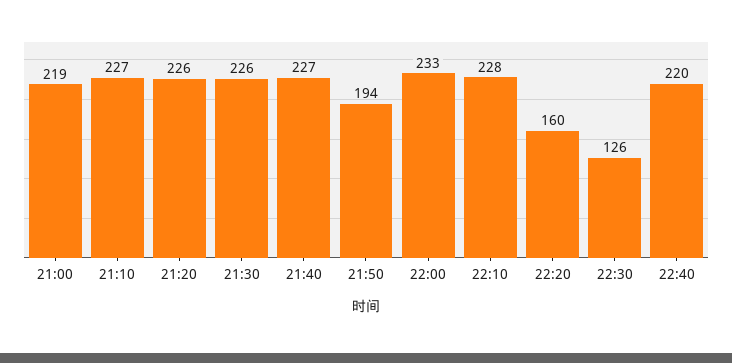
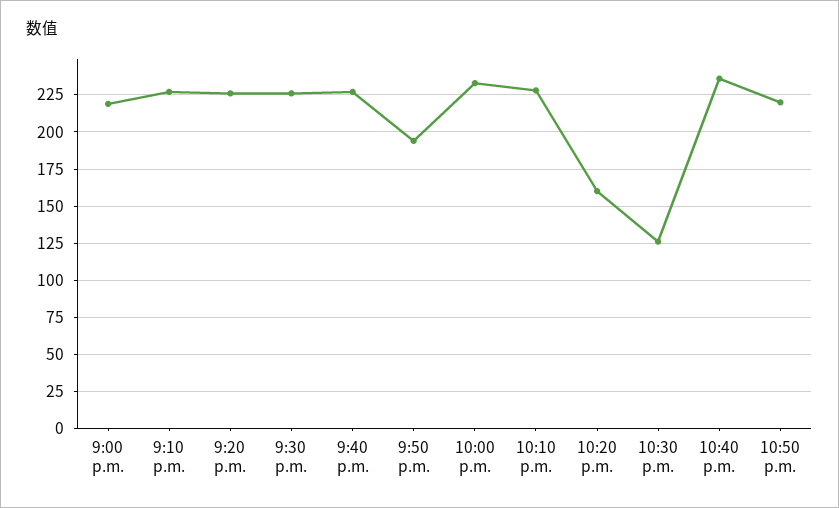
22:40: 220 -> 235
10:50 p.m.: none -> 220

